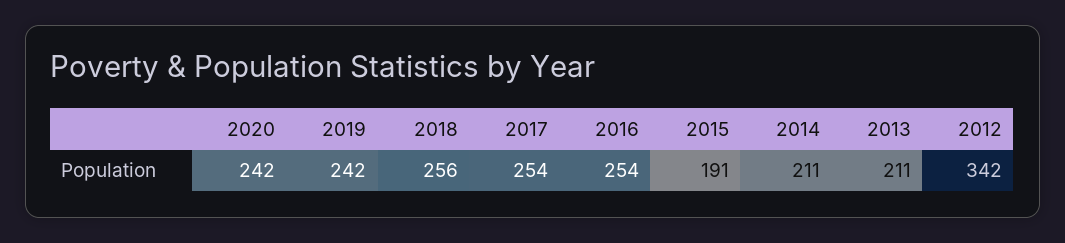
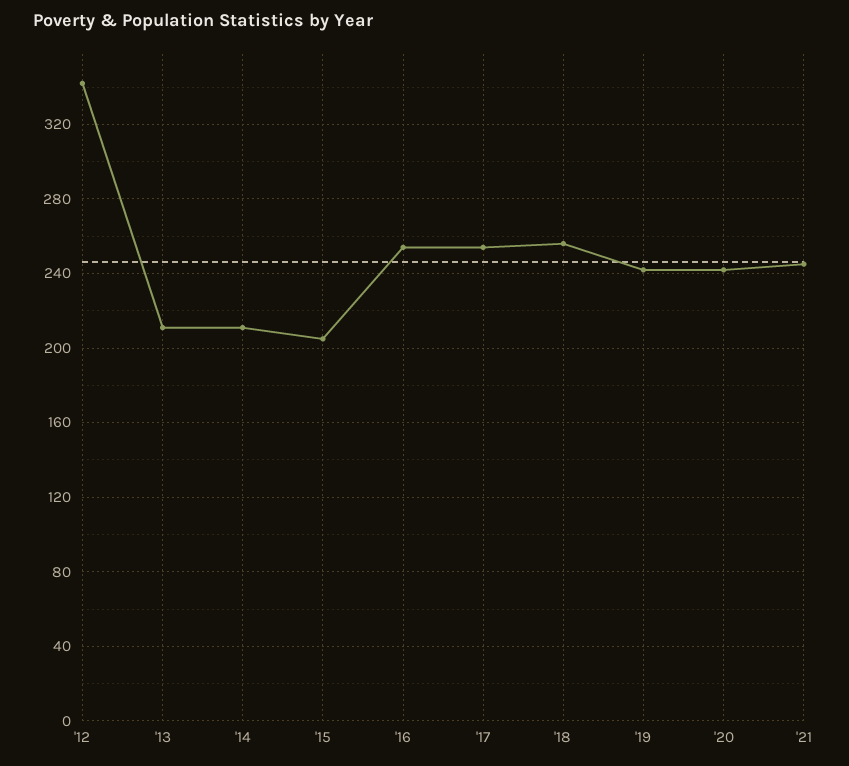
2015: 191 -> 205
'21: none -> 245

